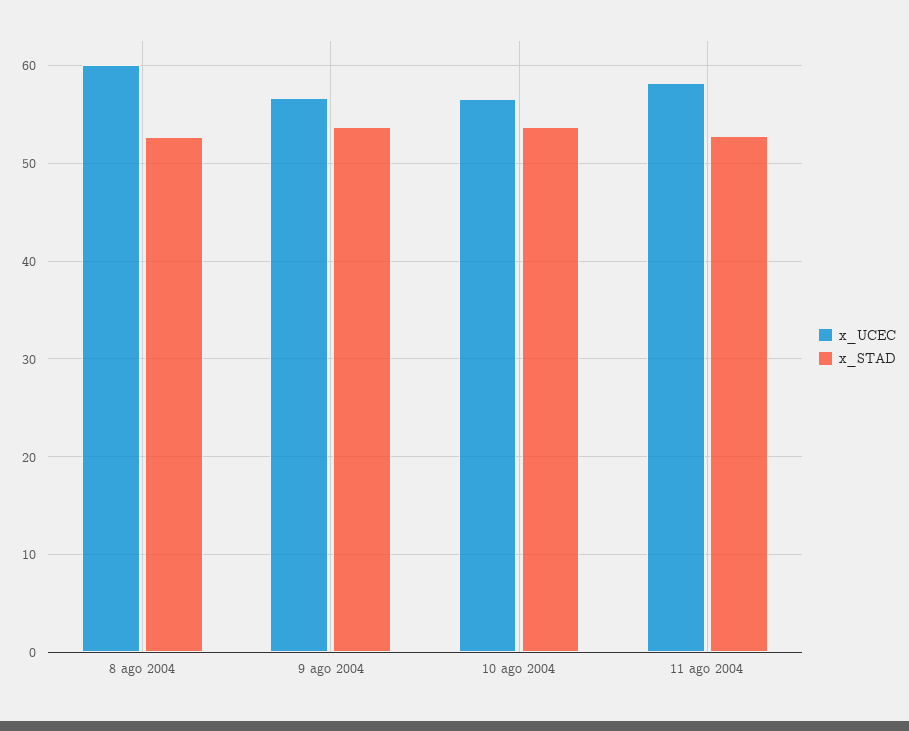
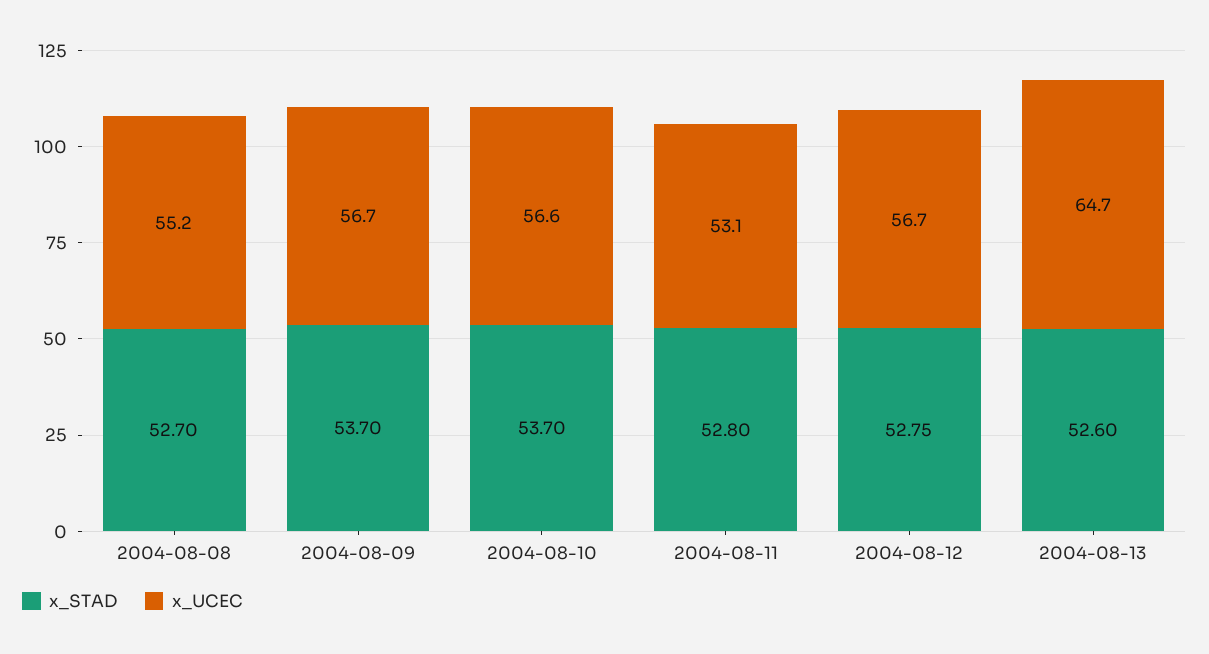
x_UCEC, 8 ago 2004: 60 -> 55.2
x_UCEC, 11 ago 2004: 58 -> 53.1
x_STAD, 2004-08-12: none -> 52.75
x_UCEC, 2004-08-12: none -> 56.7
x_STAD, 2004-08-13: none -> 52.6
x_UCEC, 2004-08-13: none -> 64.7

